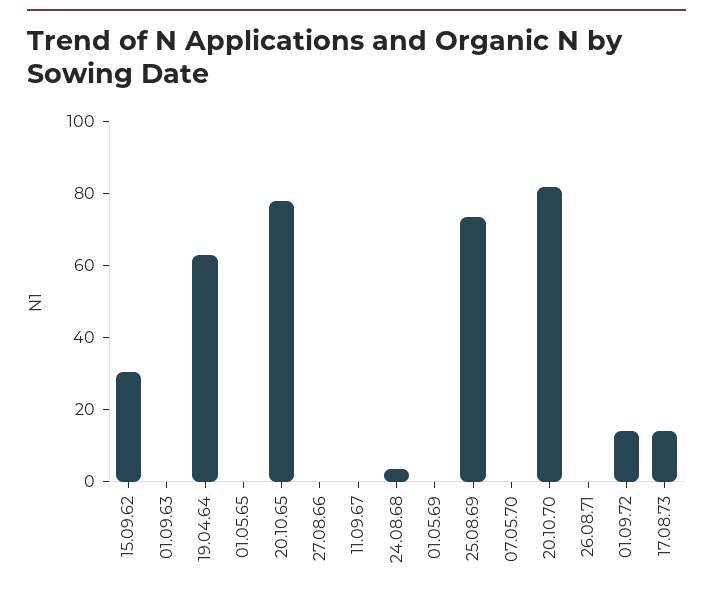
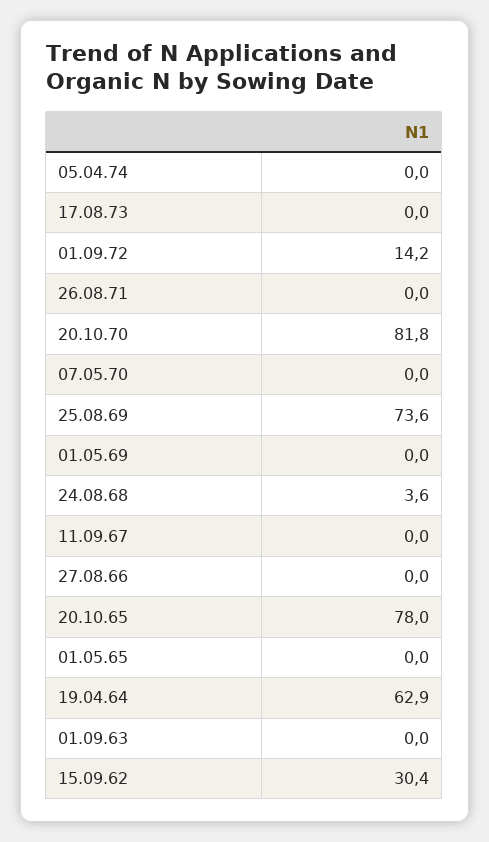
17.08.73: 15 -> 0
05.04.74: none -> 0

